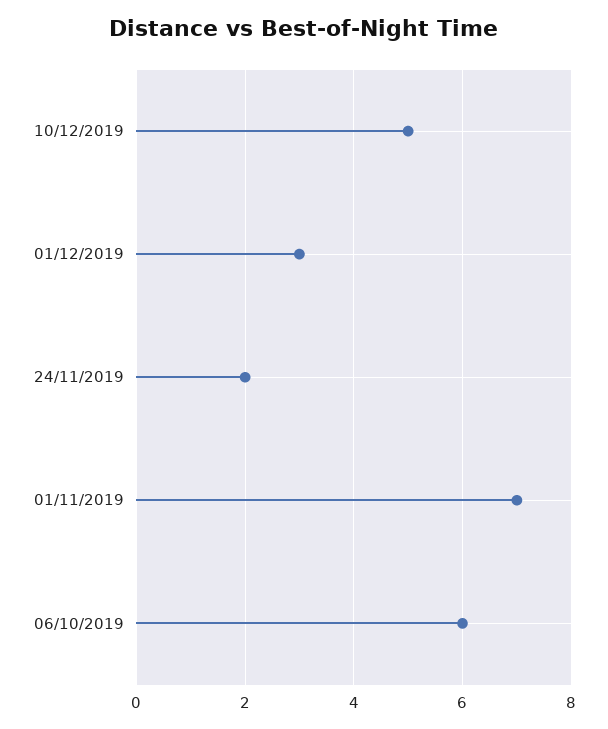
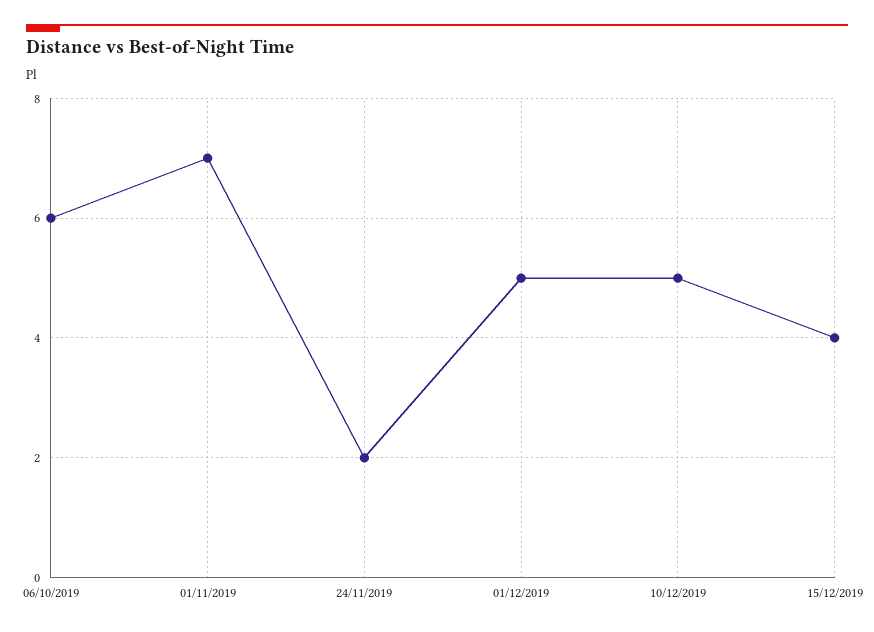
01/12/2019: 3 -> 5
15/12/2019: none -> 4

